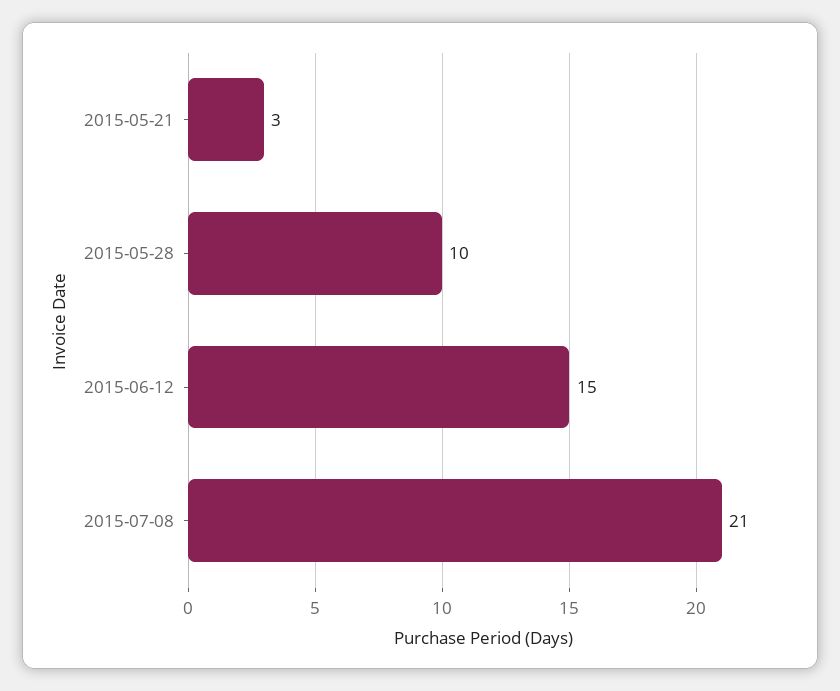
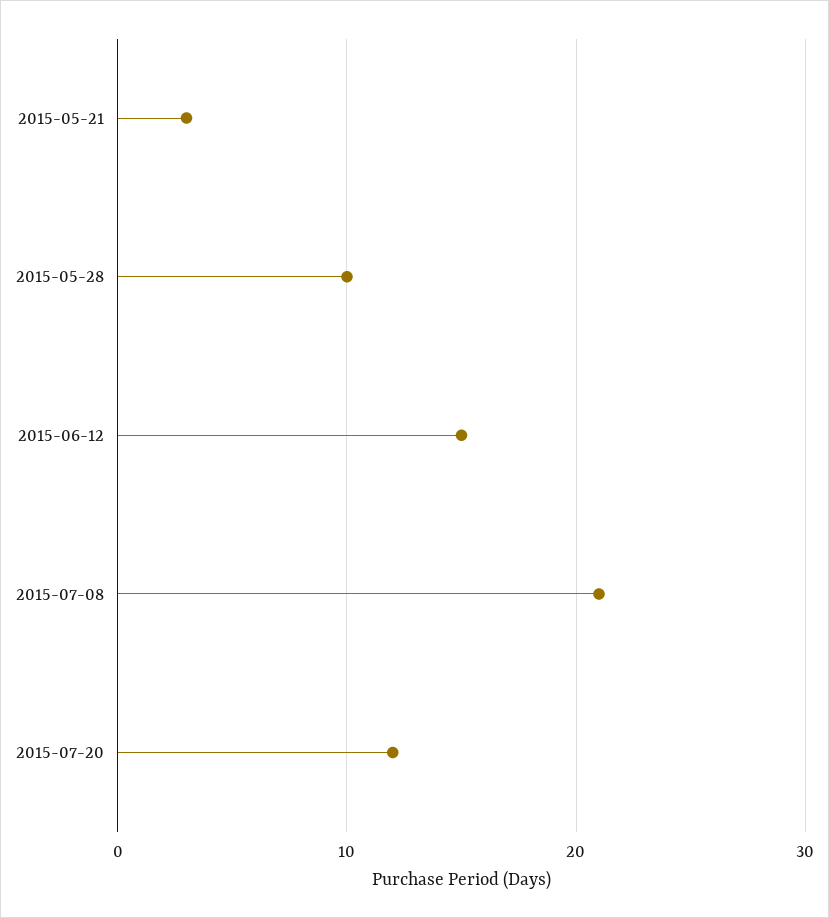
2015-07-20: none -> 12

